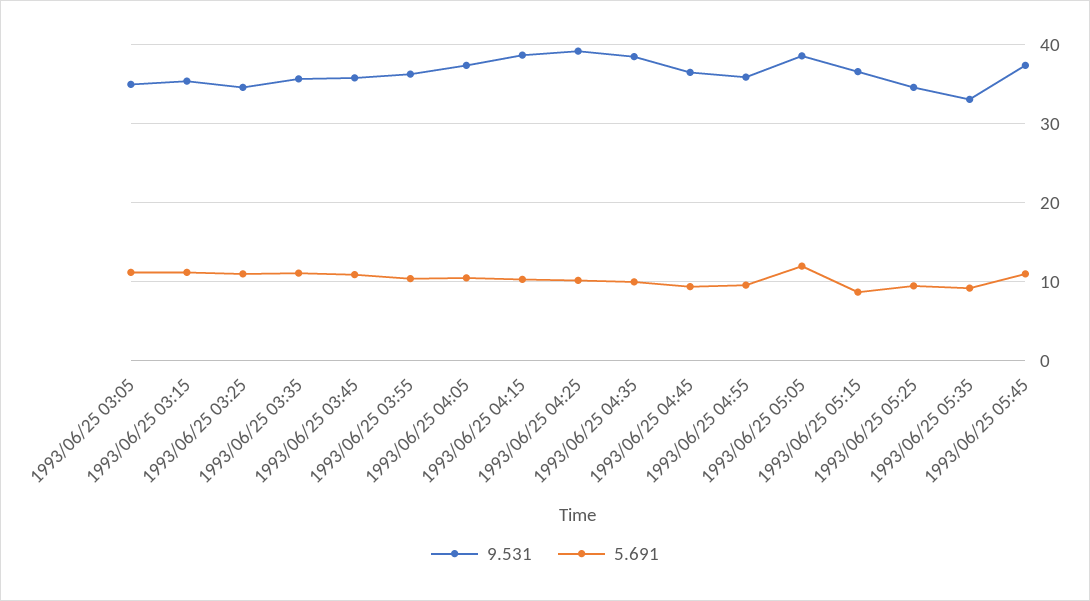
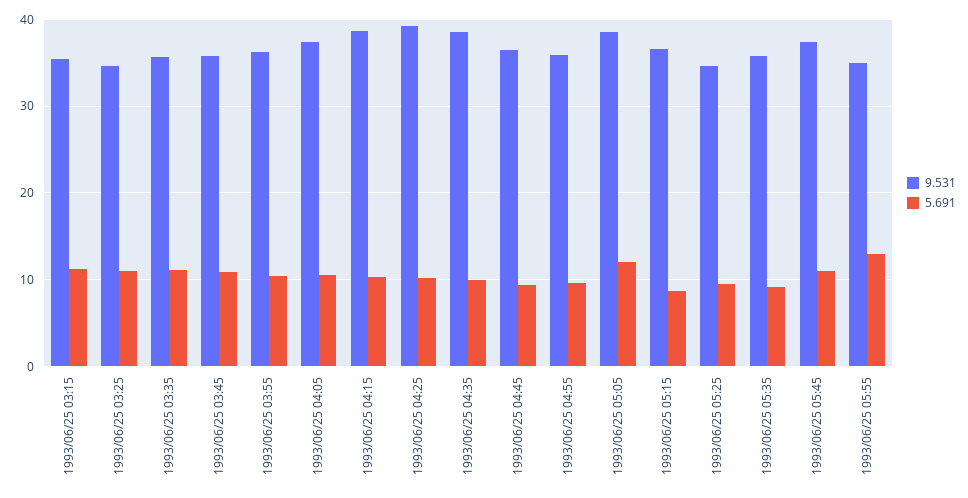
9.531, 1993/06/25 03:05: 35 -> none
5.691, 1993/06/25 03:05: 11 -> none
9.531, 1993/06/25 05:35: 33 -> 36
9.531, 1993/06/25 05:55: none -> 35
5.691, 1993/06/25 05:55: none -> 13

